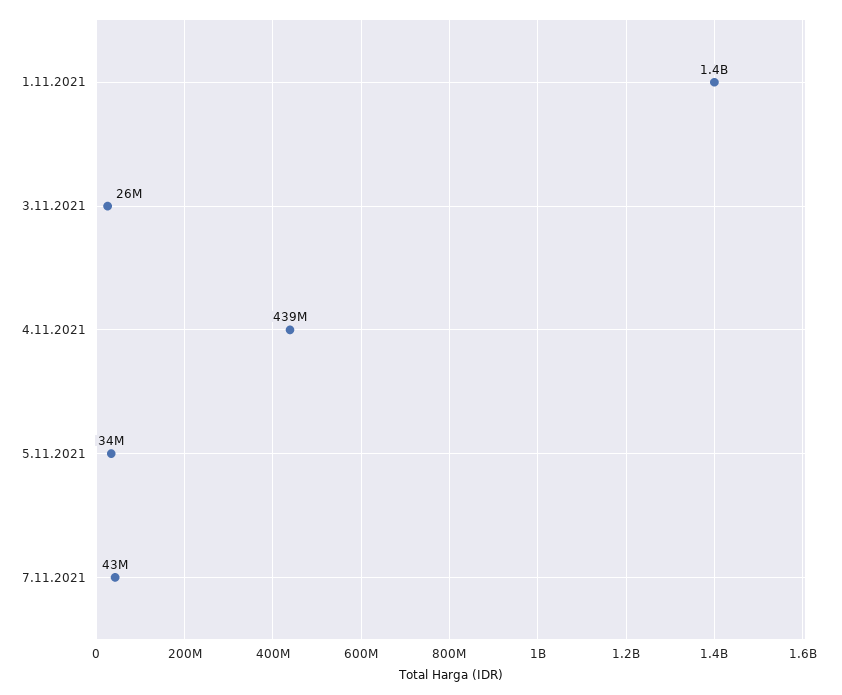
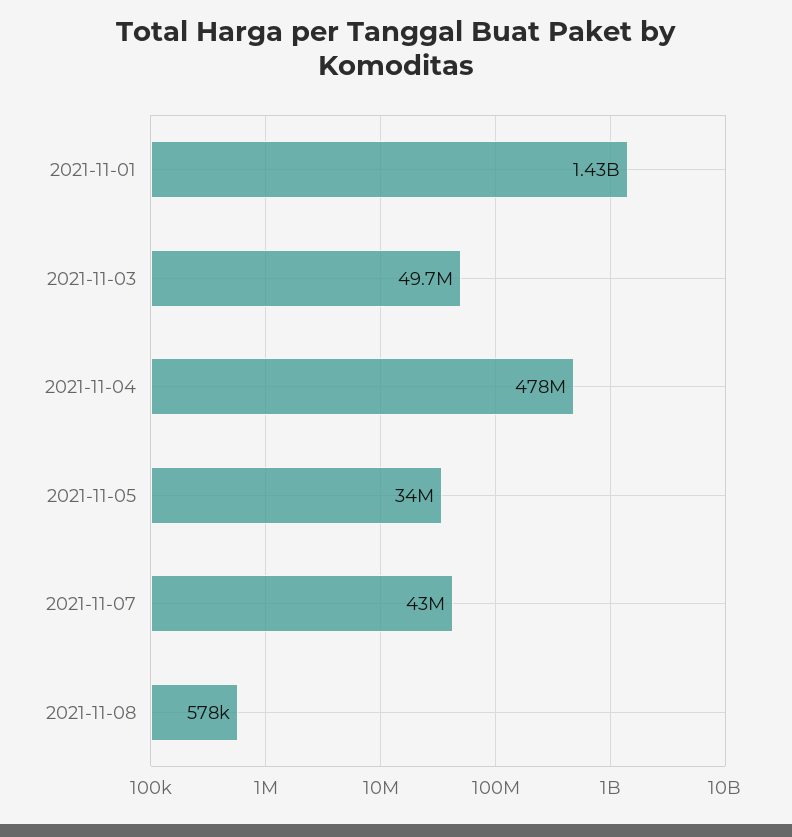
3.11.2021: 26000000 -> 49700000
4.11.2021: 439000000 -> 478000000
2021-11-08: none -> 578000

